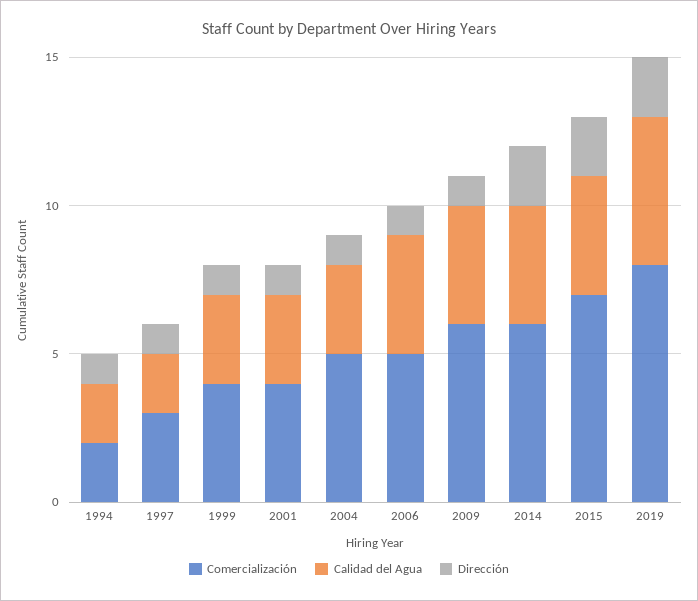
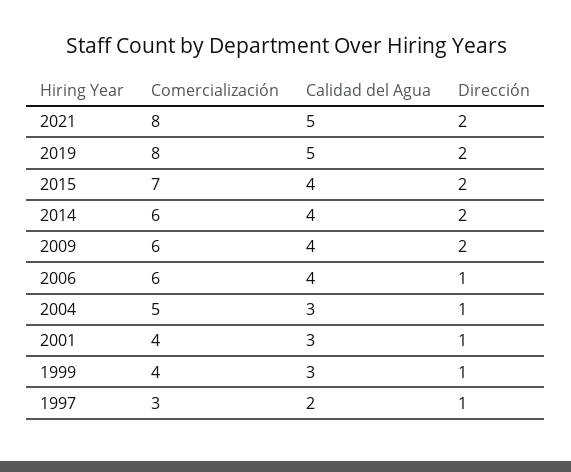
Comercialización, 1994: 2 -> none
Calidad del Agua, 1994: 2 -> none
Dirección, 1994: 1 -> none
Comercialización, 2006: 5 -> 6
Dirección, 2009: 1 -> 2
Comercialización, 2021: none -> 8
Calidad del Agua, 2021: none -> 5
Dirección, 2021: none -> 2

